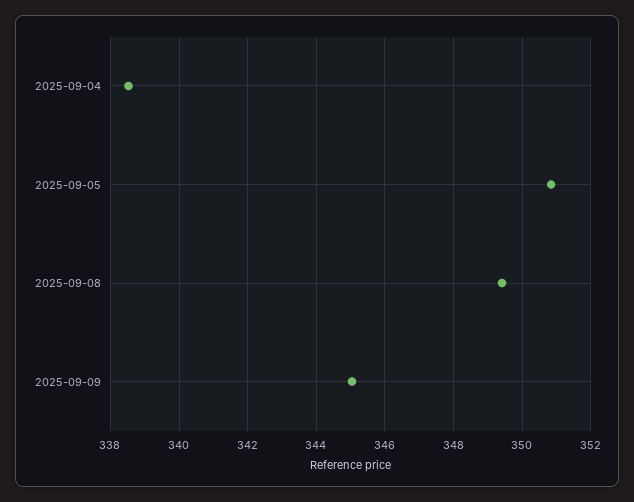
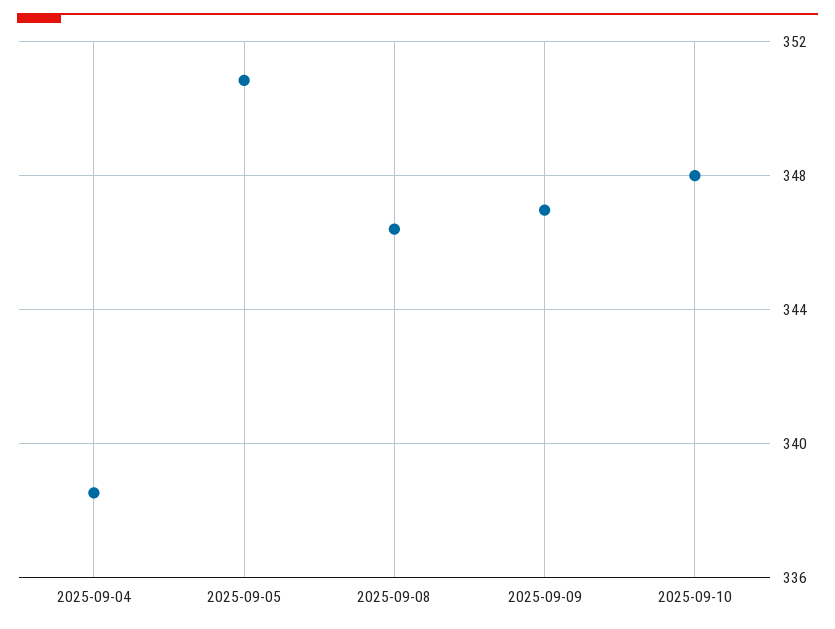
2025-09-08: 349.4 -> 346.5
2025-09-09: 345 -> 347
2025-09-10: none -> 348

